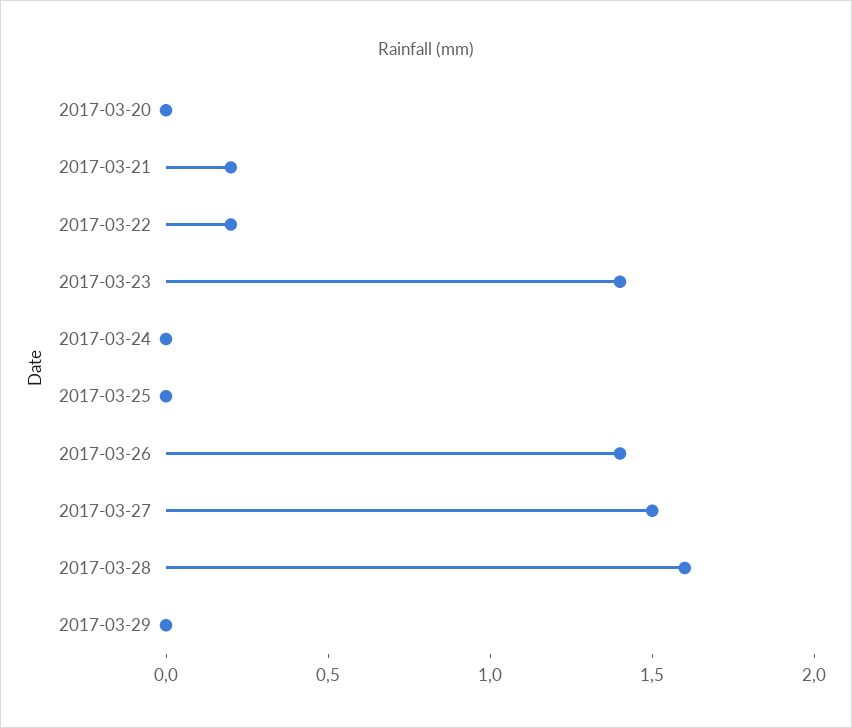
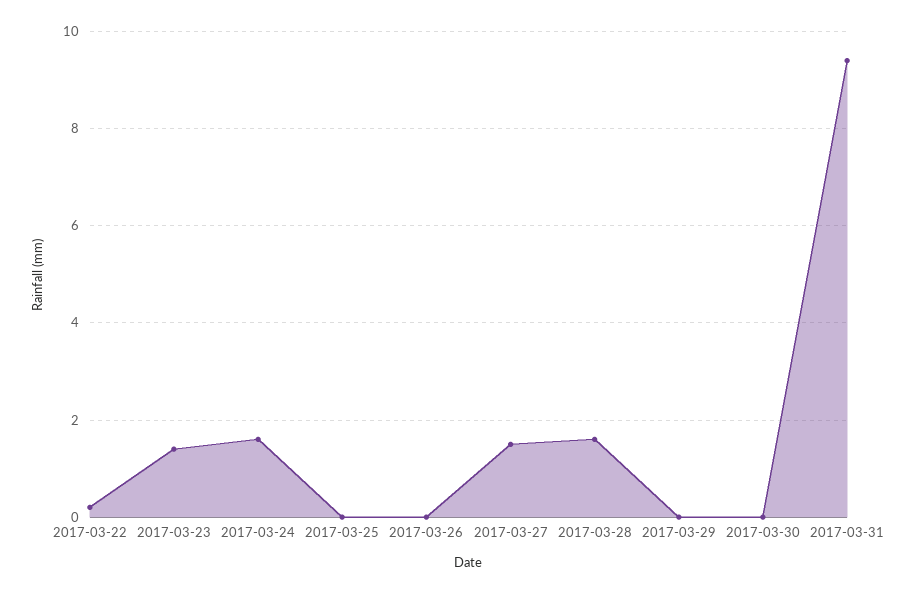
2017-03-20: 0 -> none
2017-03-21: 0.2 -> none
2017-03-24: 0 -> 1.5
2017-03-26: 1.4 -> 0
2017-03-30: none -> 0
2017-03-31: none -> 9.5

